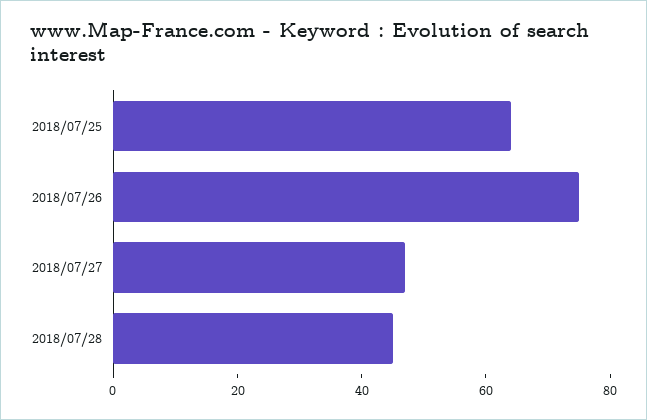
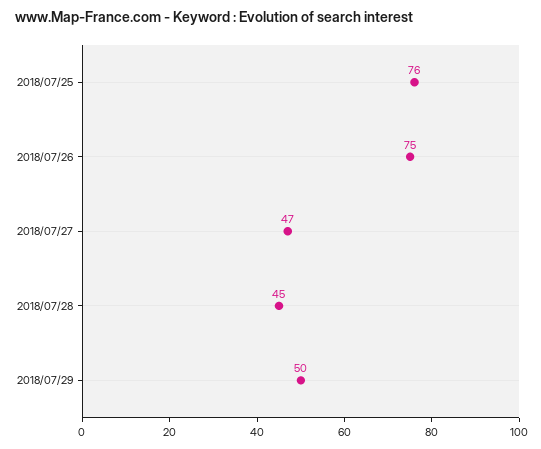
2018/07/25: 65 -> 76
2018/07/29: none -> 50

